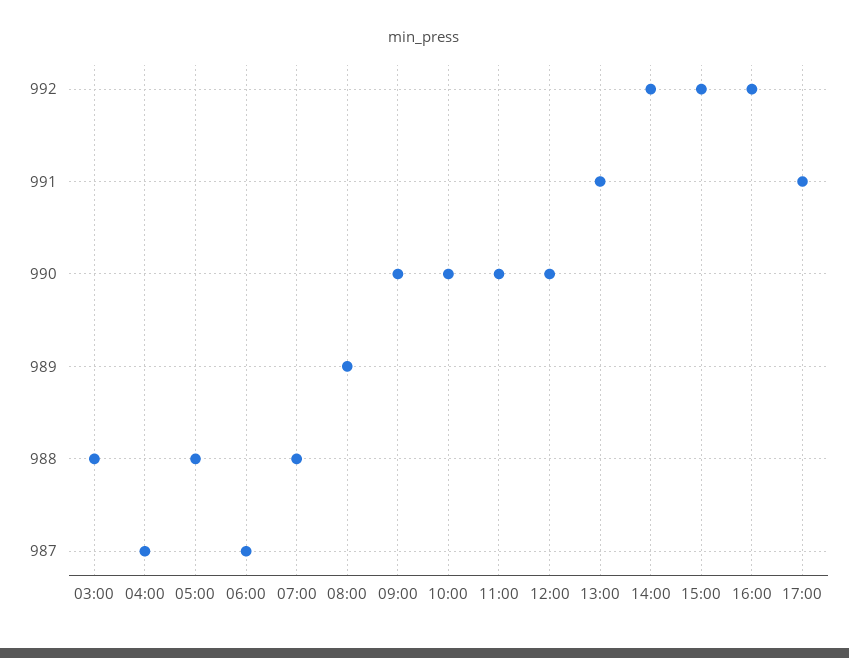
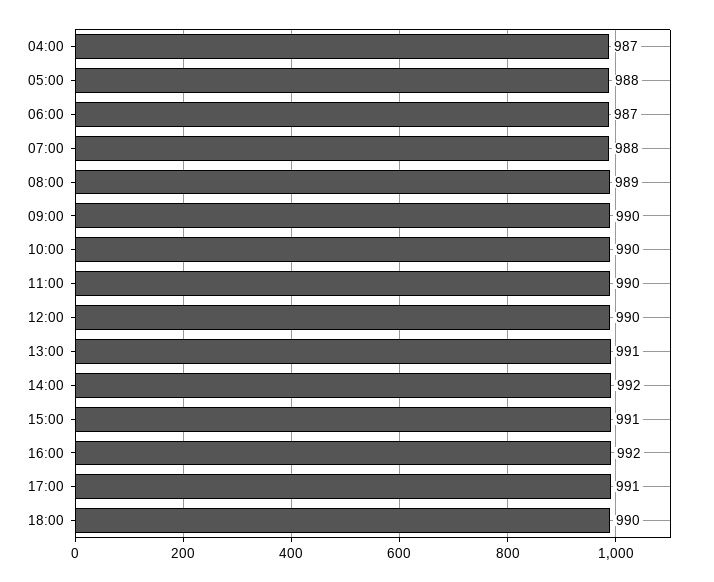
03:00: 988 -> none
15:00: 992 -> 991
18:00: none -> 990

